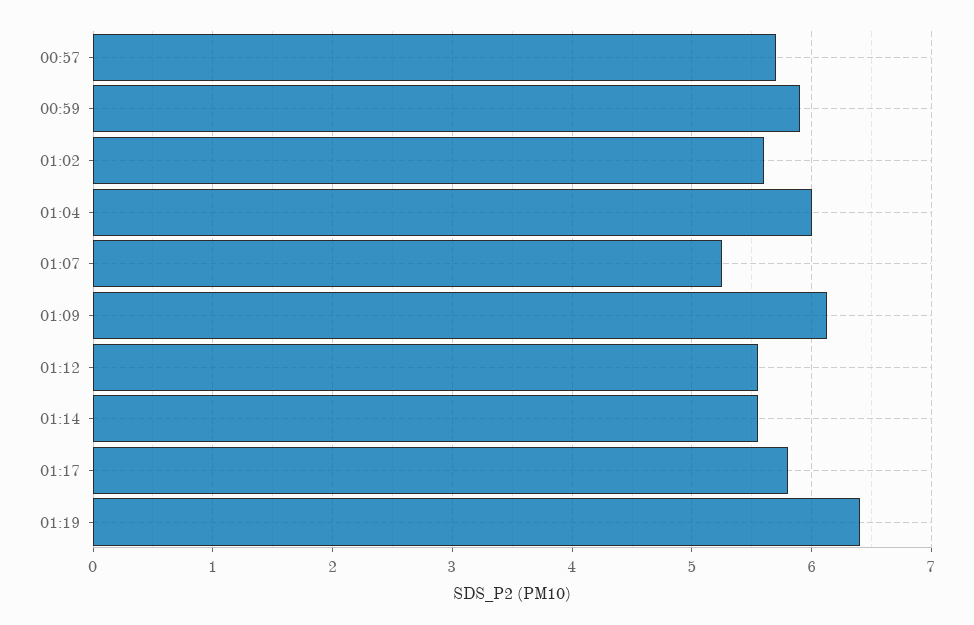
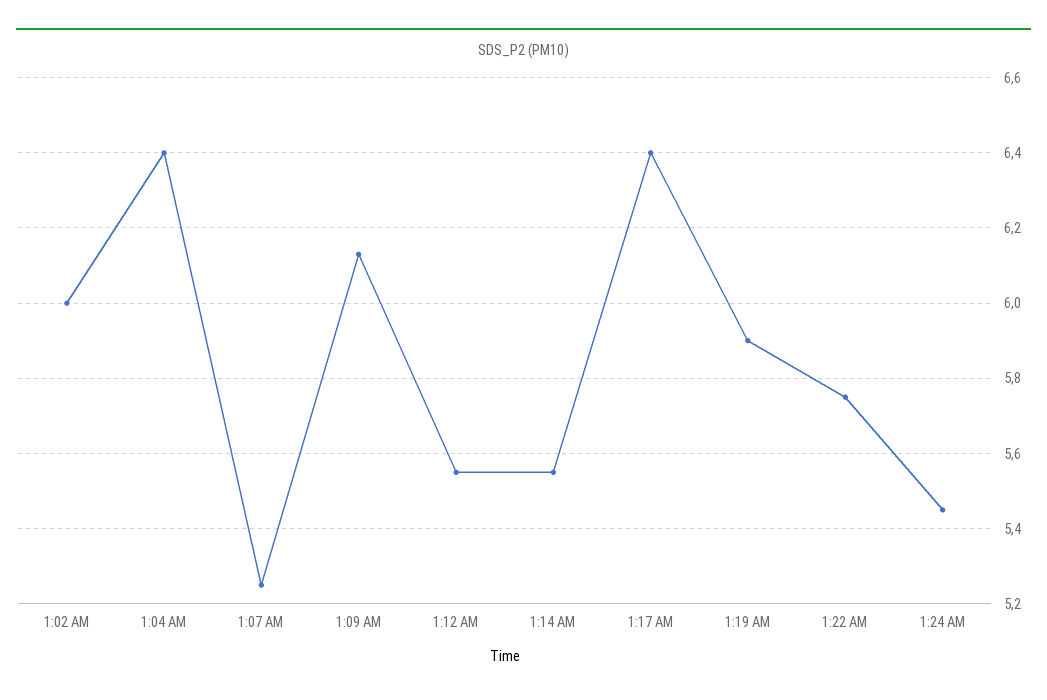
00:57: 5.7 -> none
00:59: 5.9 -> none
01:02: 5.6 -> 6
01:04: 6 -> 6.4
01:17: 5.8 -> 6.4
01:19: 6.4 -> 5.9
1:22 AM: none -> 5.75
1:24 AM: none -> 5.45

